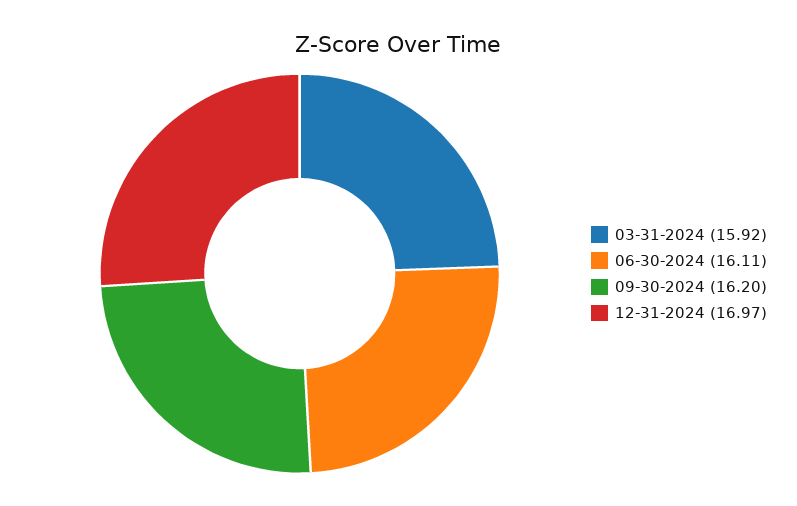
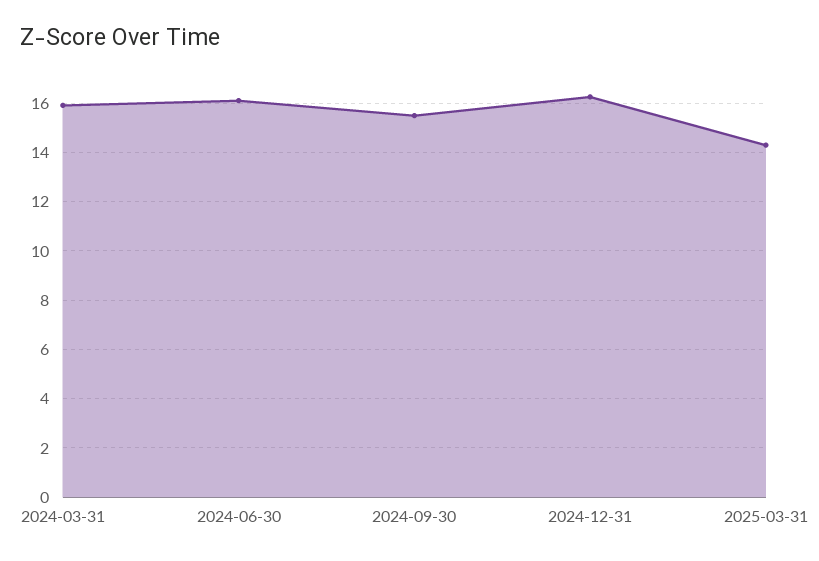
09-30-2024: 16.2 -> 15.5
12-31-2024: 16.97 -> 16.25
2025-03-31: none -> 14.25

